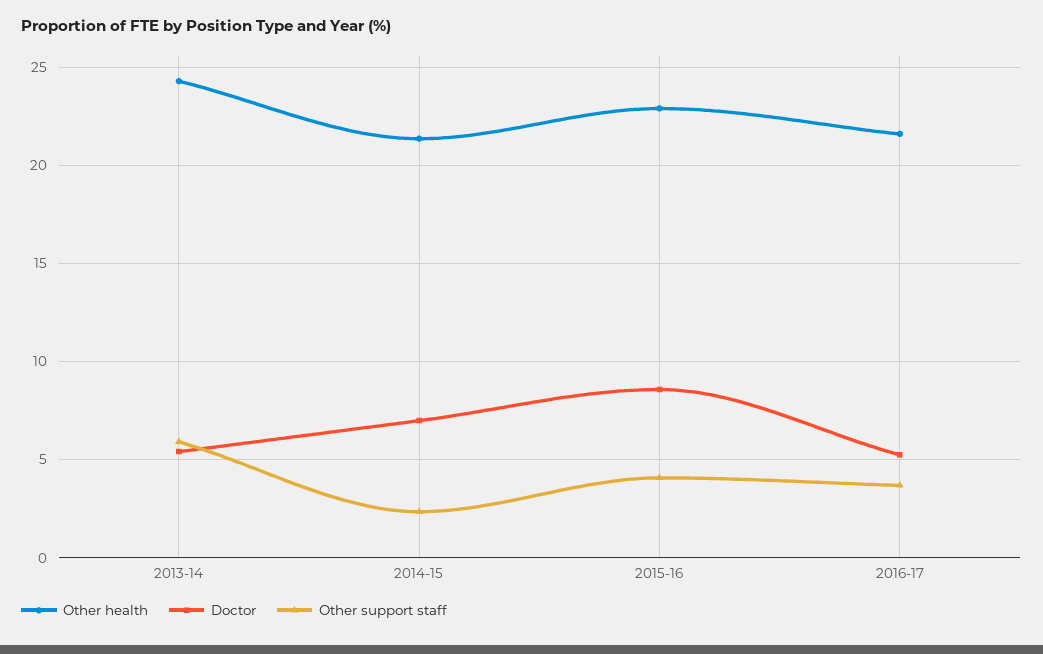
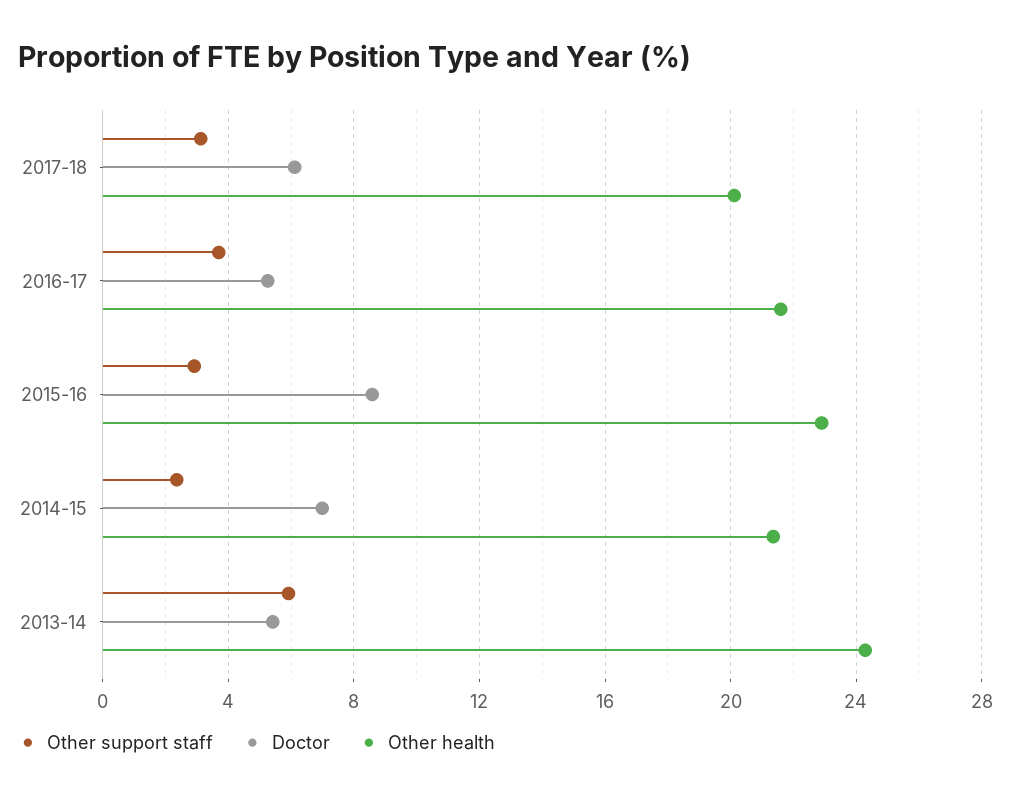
Other support staff, 2015-16: 4 -> 3
Other support staff, 2017-18: none -> 3
Doctor, 2017-18: none -> 6
Other health, 2017-18: none -> 20

